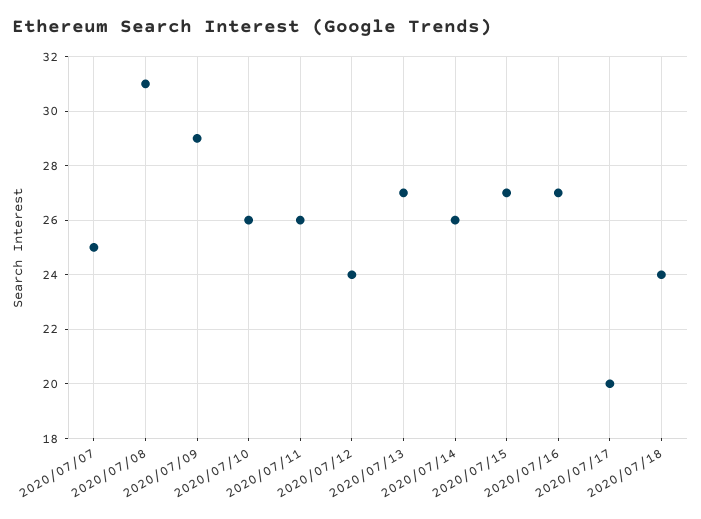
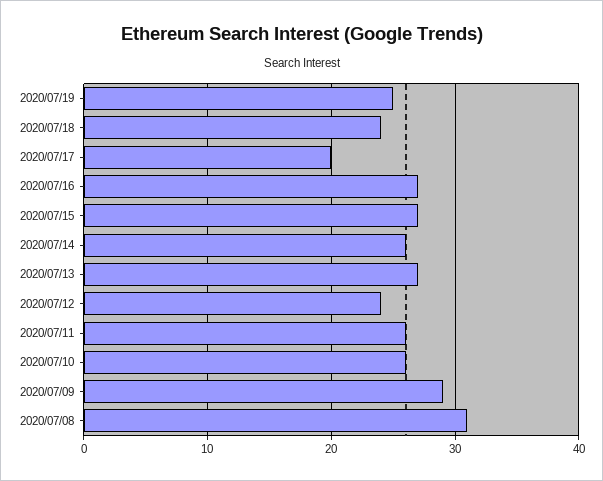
2020/07/07: 25 -> none
2020/07/19: none -> 25

